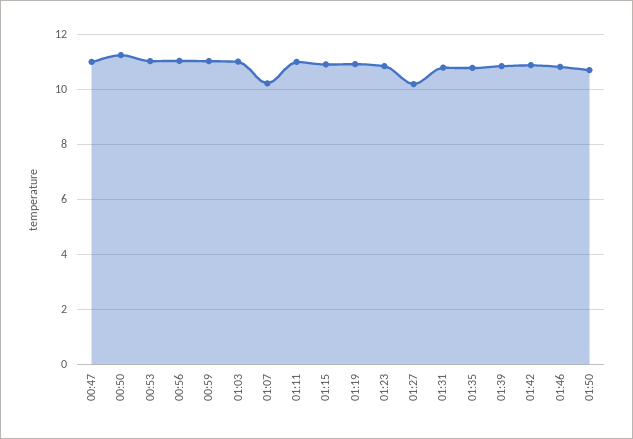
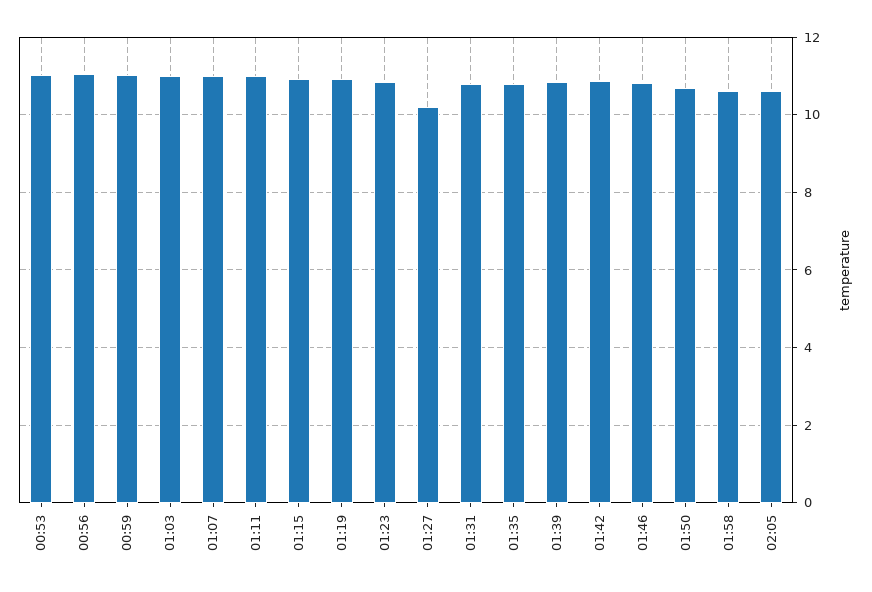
00:47: 11 -> none
00:50: 11.25 -> none
01:07: 10.25 -> 11
01:58: none -> 10.6
02:05: none -> 10.6

